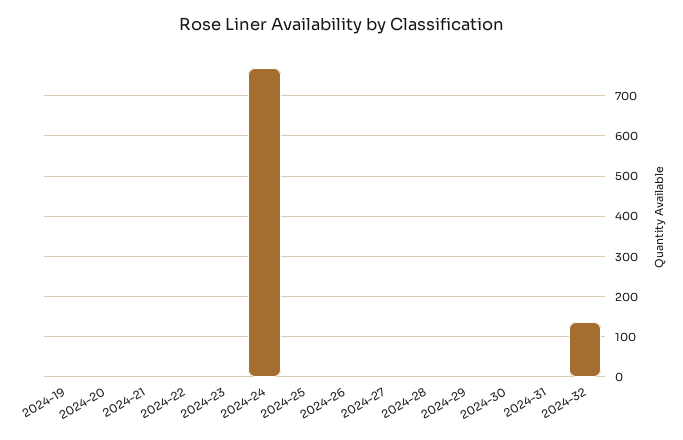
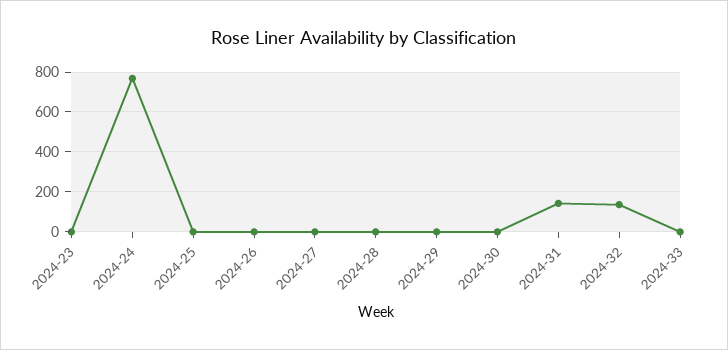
2024-19: 0 -> none
2024-20: 0 -> none
2024-21: 0 -> none
2024-22: 0 -> none
2024-31: 0 -> 150
2024-33: none -> 0

